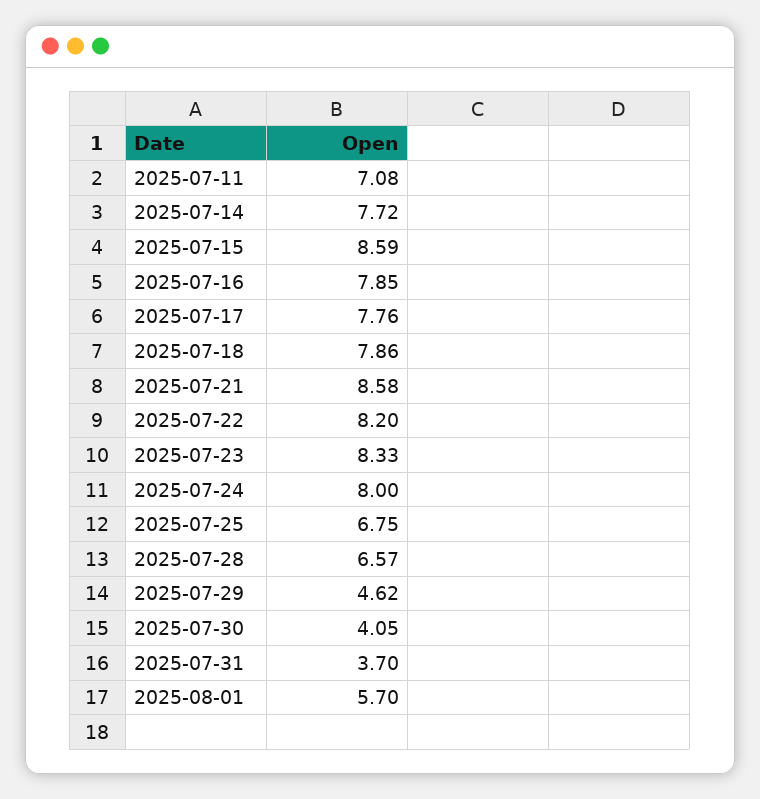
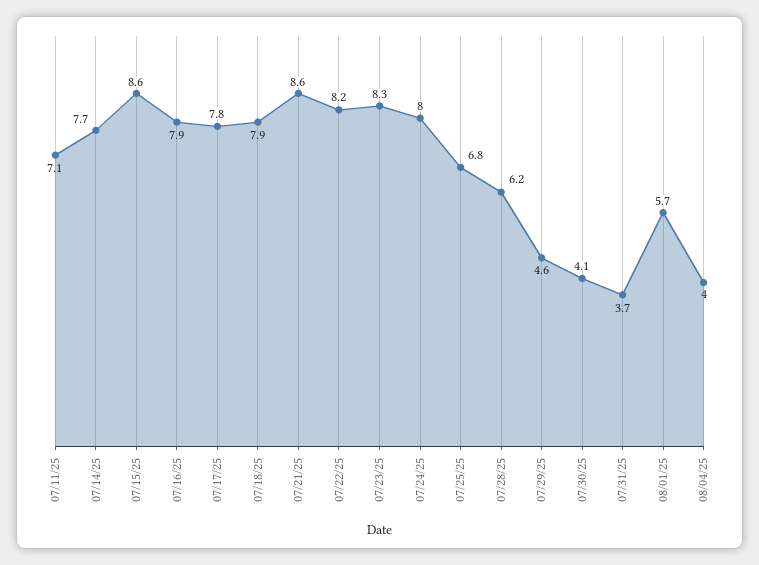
2025-07-28: 6.57 -> 6.2
08/04/25: none -> 4

